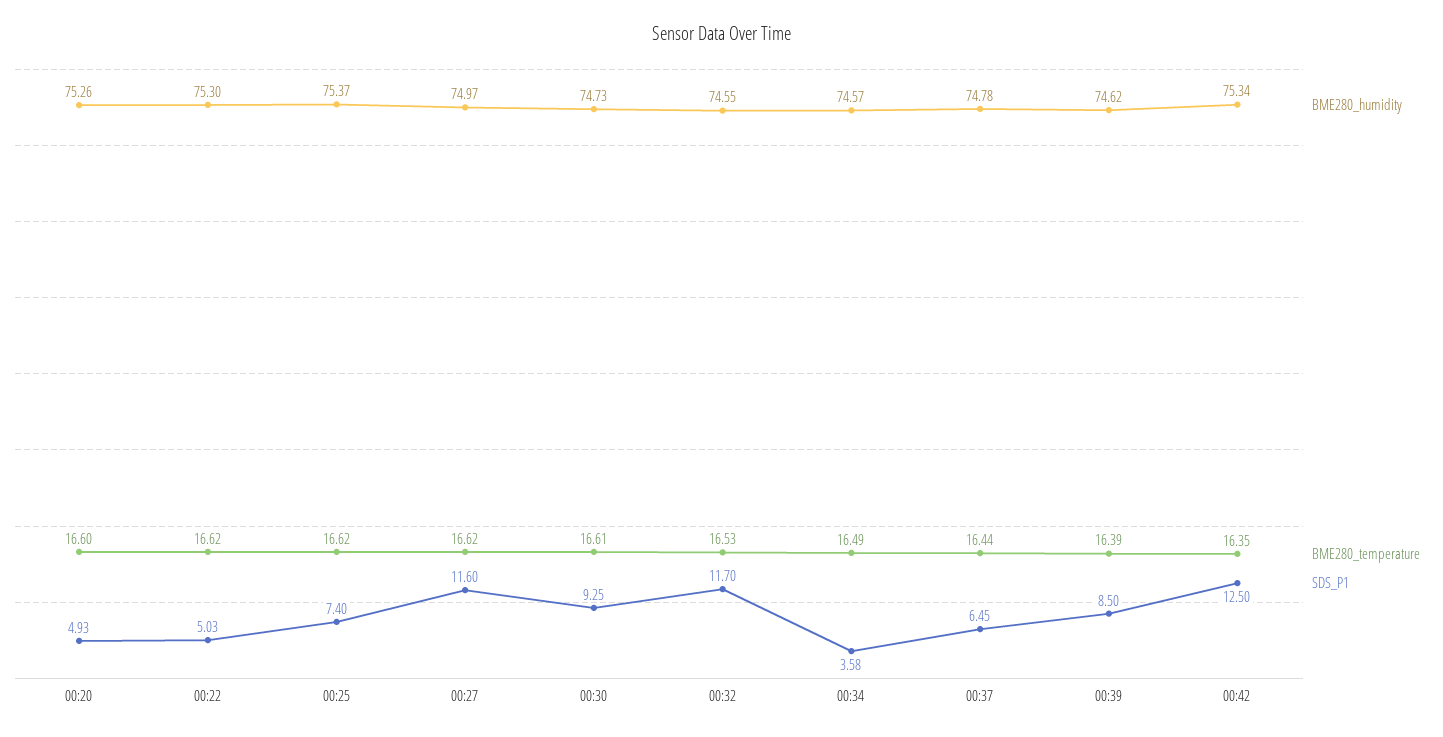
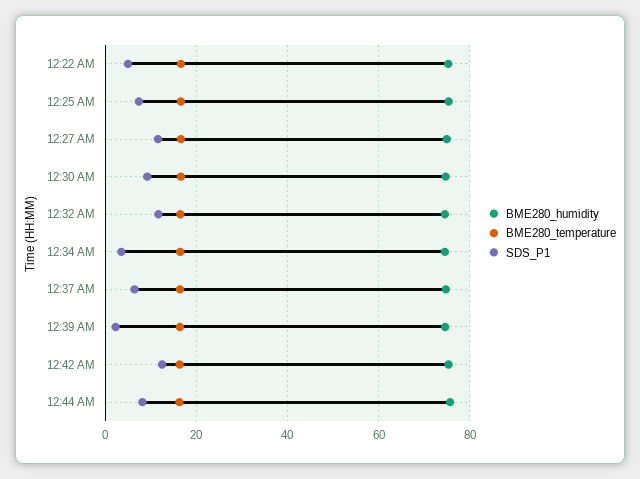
BME280_humidity, 00:20: 75.26 -> none
BME280_temperature, 00:20: 16.6 -> none
SDS_P1, 00:20: 4.93 -> none
SDS_P1, 00:39: 8.5 -> 2
BME280_humidity, 12:44 AM: none -> 76
BME280_temperature, 12:44 AM: none -> 16
SDS_P1, 12:44 AM: none -> 8

